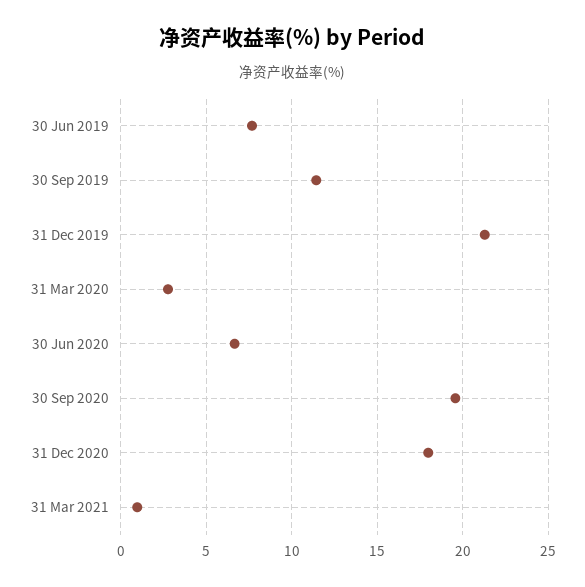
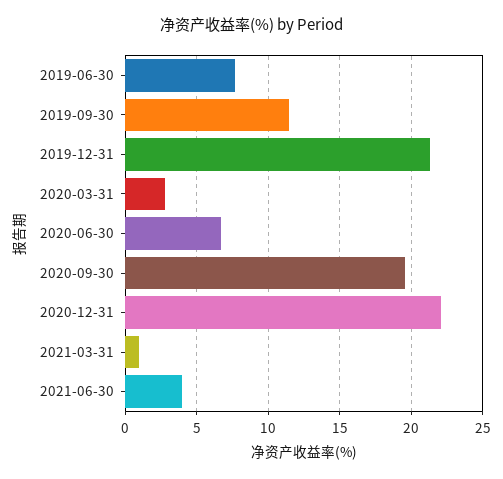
31 Dec 2020: 18 -> 22
2021-06-30: none -> 4

